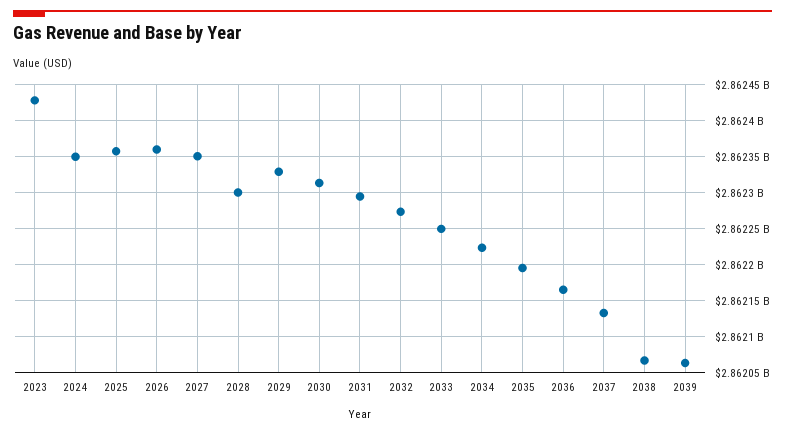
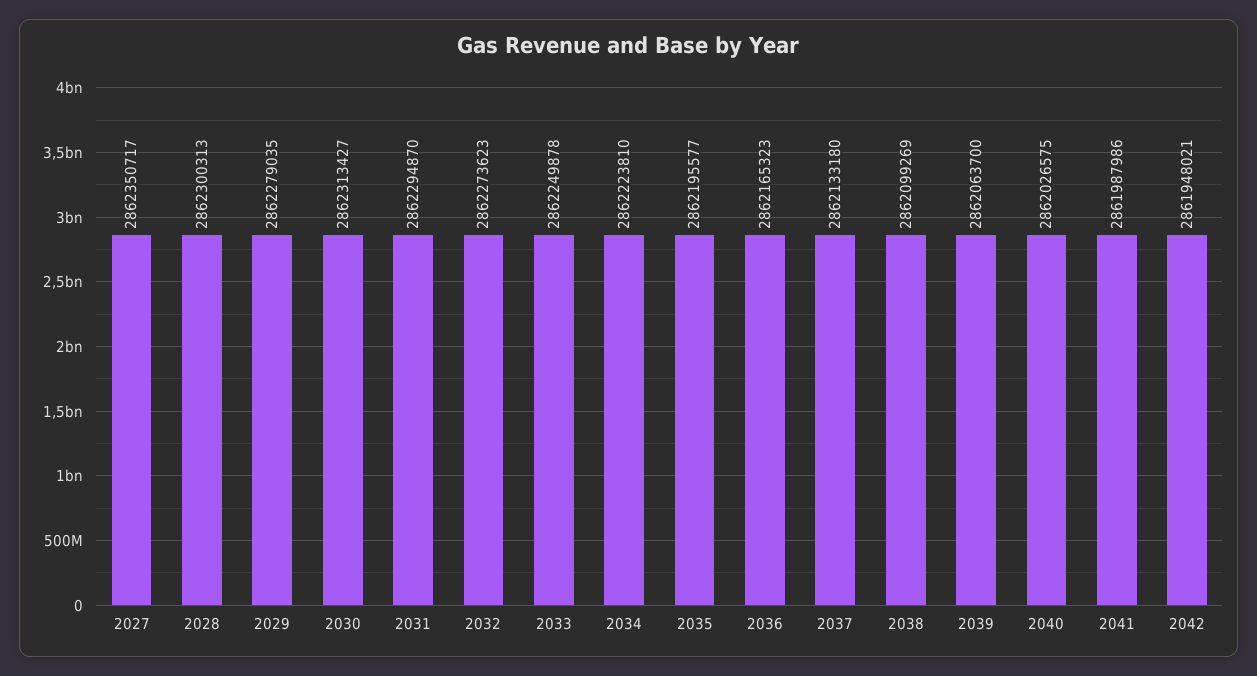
2023: 2862430000 -> none
2024: 2862350000 -> none
2025: 2862360000 -> none
2026: 2862360000 -> none
2029: 2862330000 -> 2862279035
2038: 2862070000 -> 2862099269
2040: none -> 2862026575
2041: none -> 2861987986
2042: none -> 2861948021

